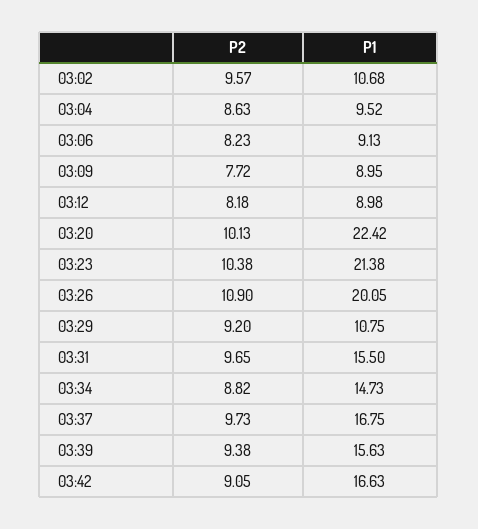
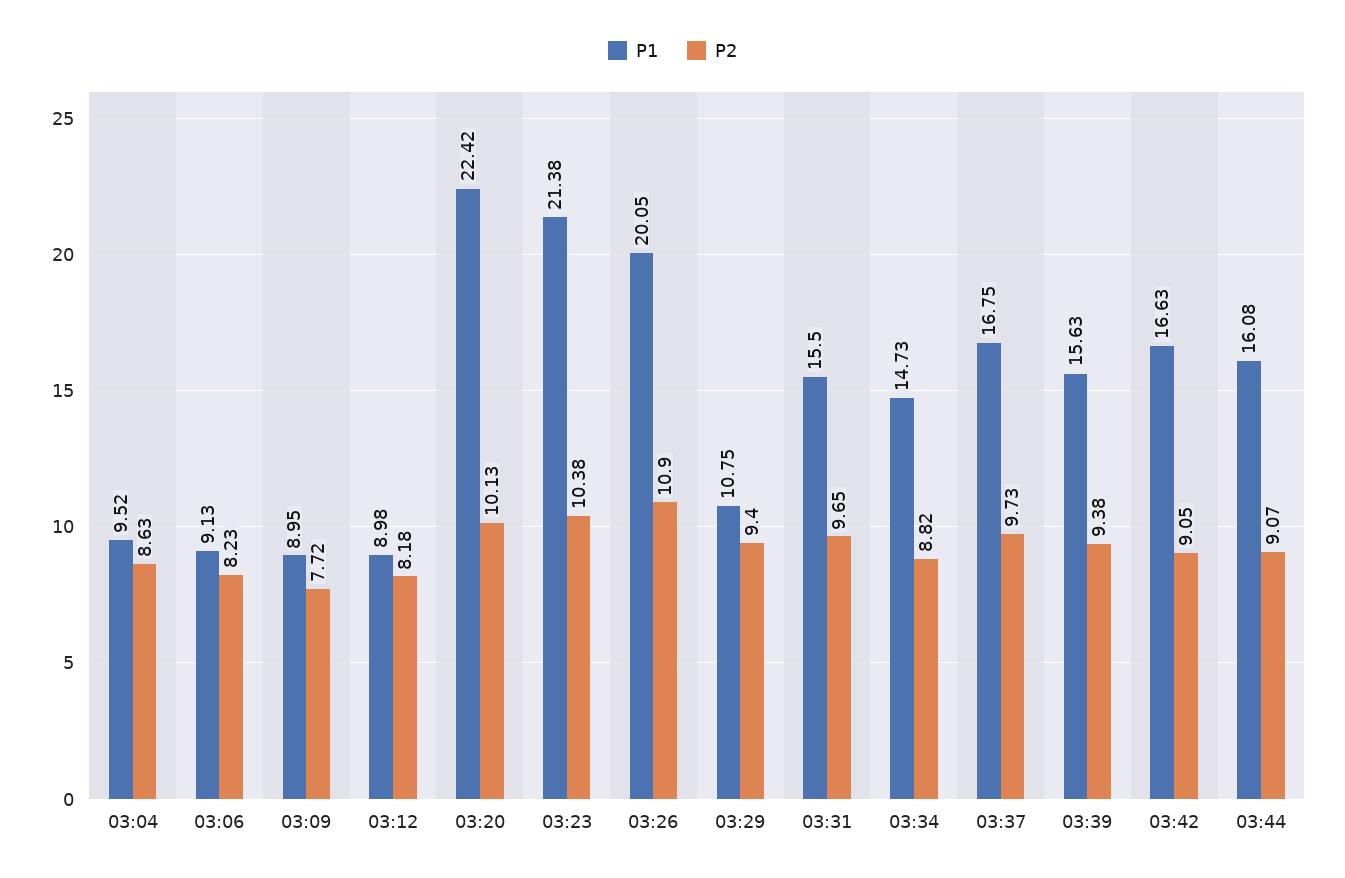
P2, 03:02: 9.57 -> none
P1, 03:02: 10.68 -> none
P2, 03:29: 9.2 -> 9.4
P1, 03:44: none -> 16.08
P2, 03:44: none -> 9.07

